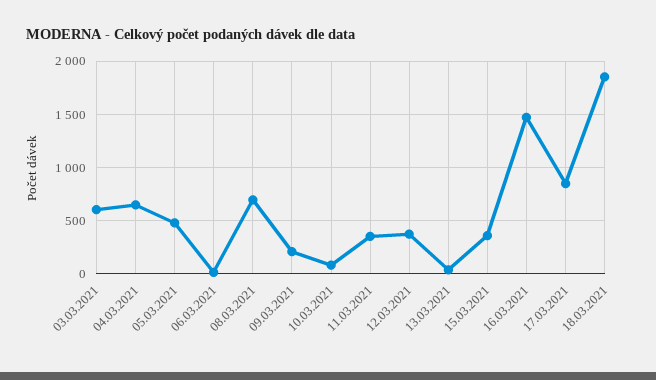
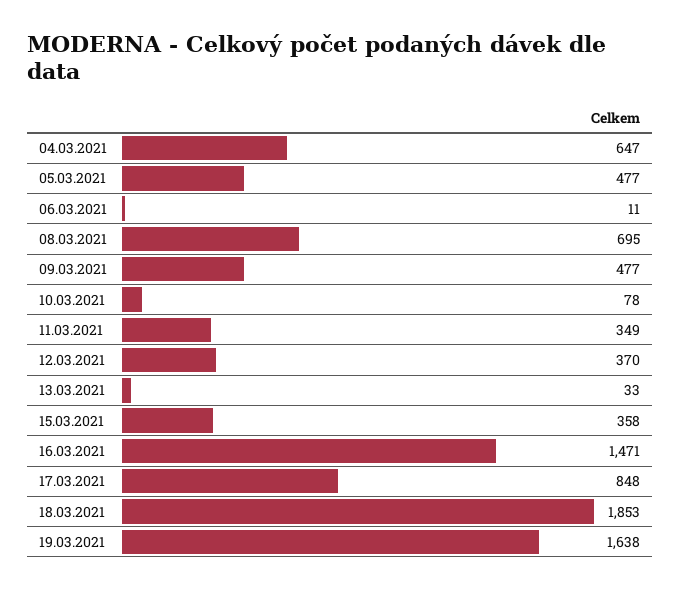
03.03.2021: 600 -> none
09.03.2021: 200 -> 477
19.03.2021: none -> 1638

